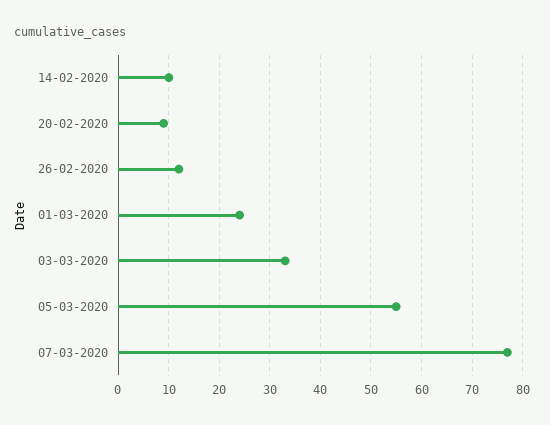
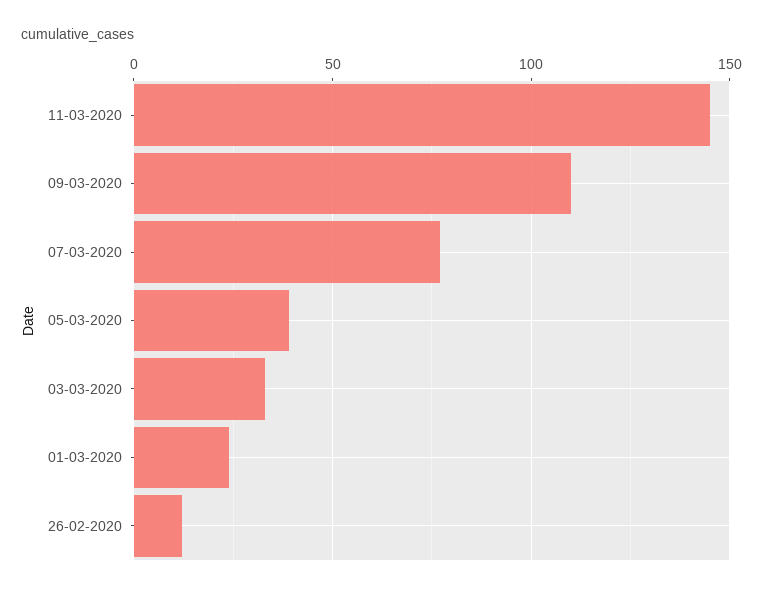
14-02-2020: 10 -> none
20-02-2020: 10 -> none
05-03-2020: 55 -> 40
11-03-2020: none -> 145
09-03-2020: none -> 110

